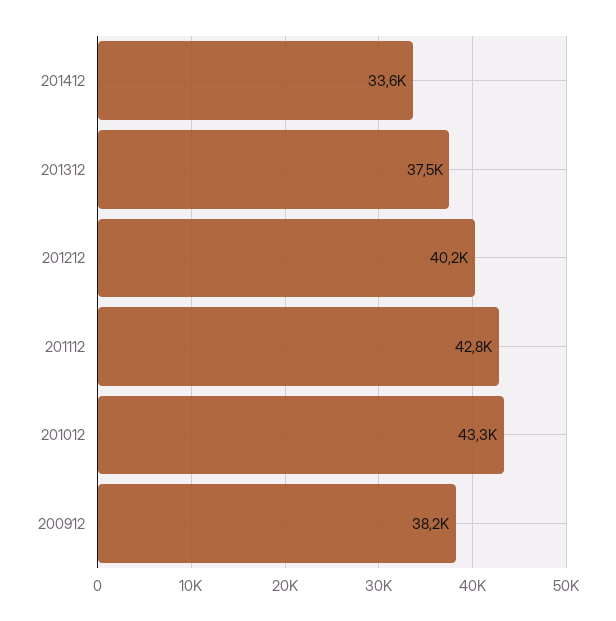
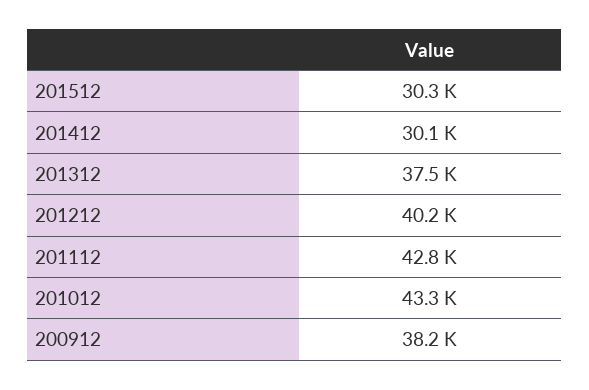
201412: 33600 -> 30100
201512: none -> 30300

